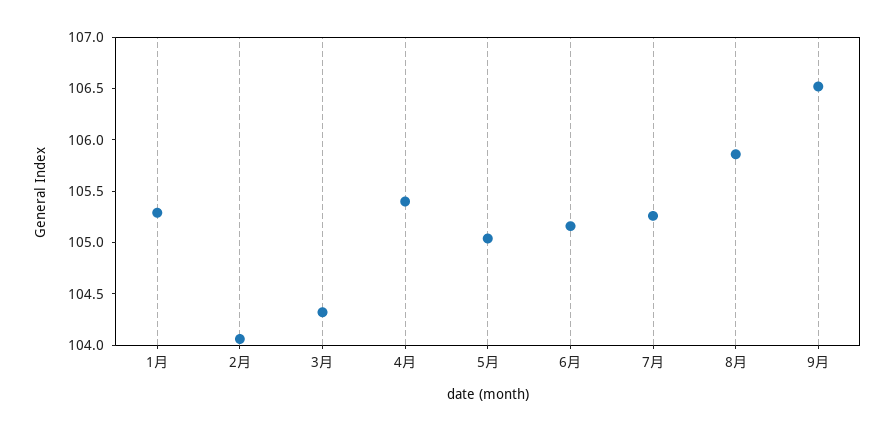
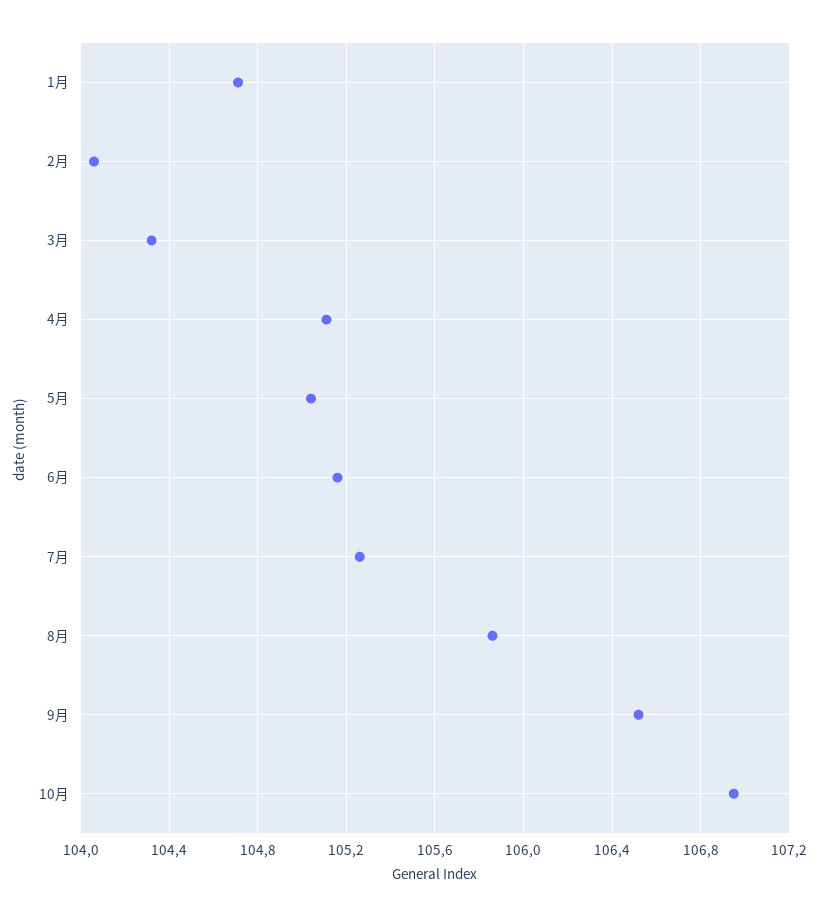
1月: 105.3 -> 104.7
4月: 105.4 -> 105.1
10月: none -> 106.95

